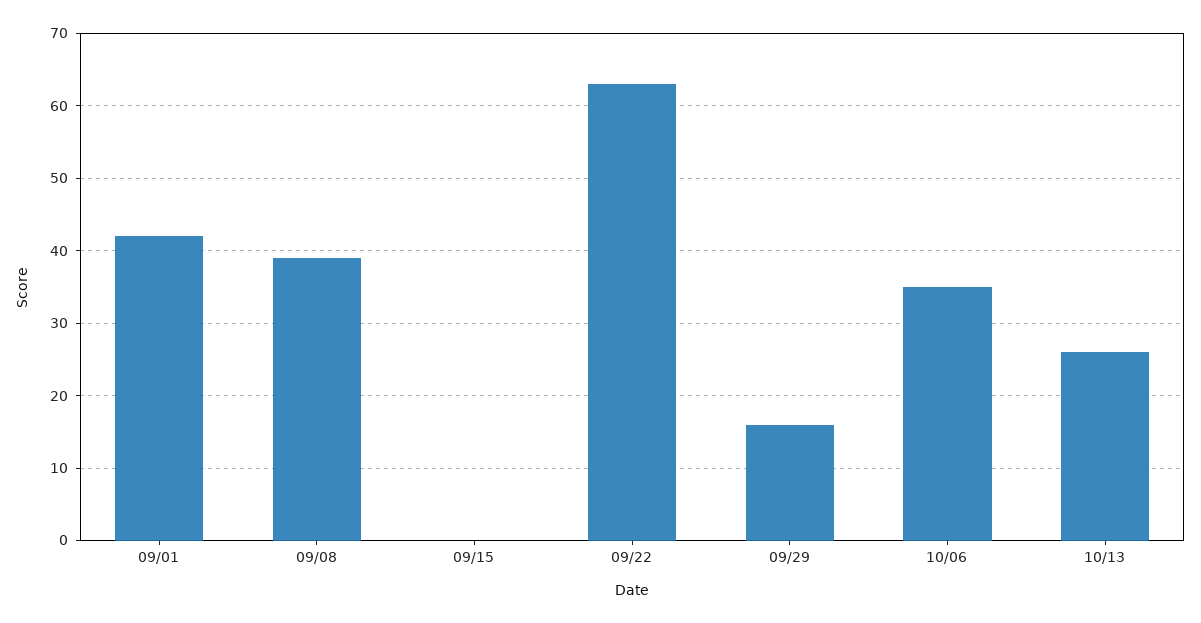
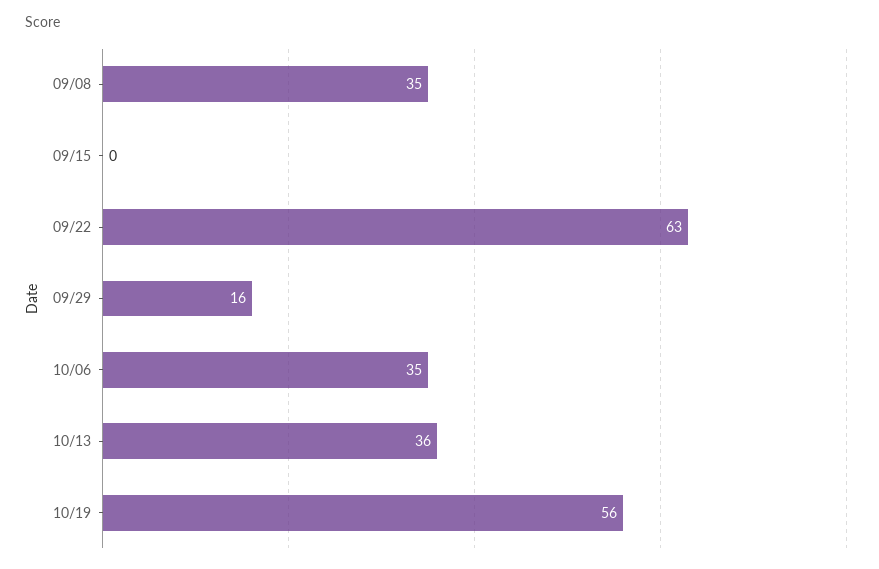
09/01: 42 -> none
09/08: 39 -> 35
10/13: 26 -> 36
10/19: none -> 56

